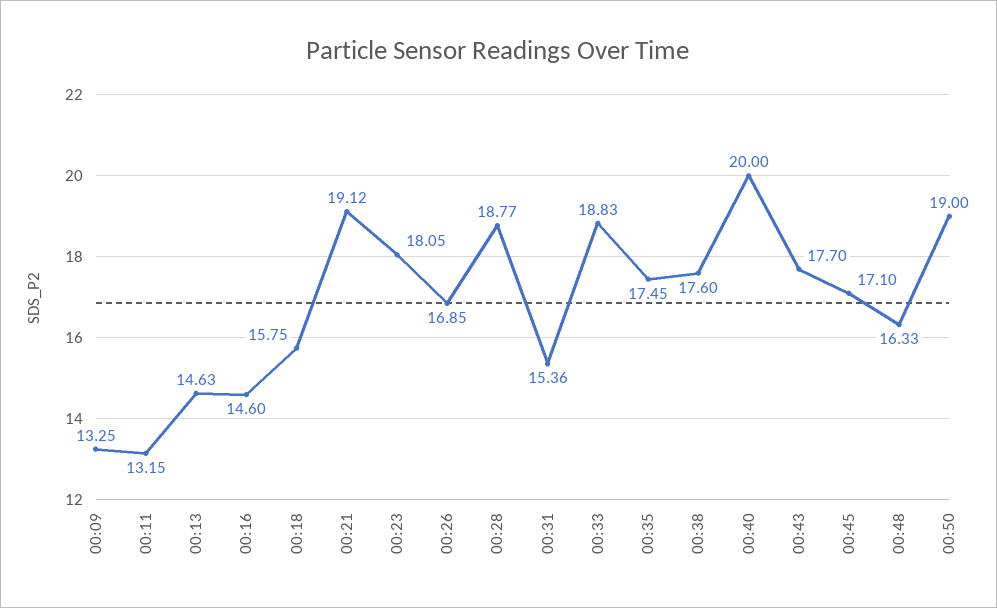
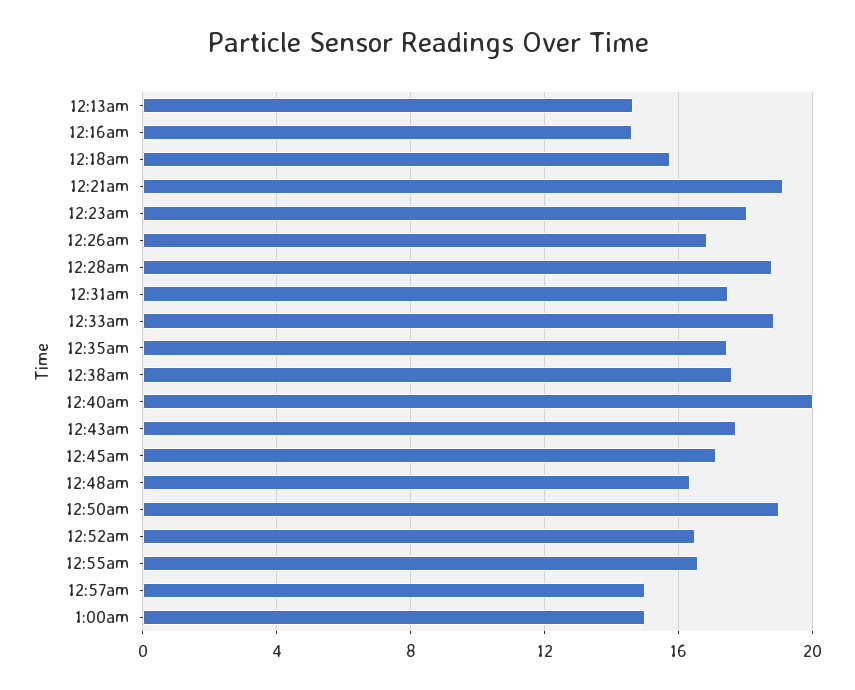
00:09: 13.25 -> none
00:11: 13.15 -> none
00:31: 15.36 -> 17.5
12:52am: none -> 16.5
12:55am: none -> 16.5
12:57am: none -> 15
1:00am: none -> 15

